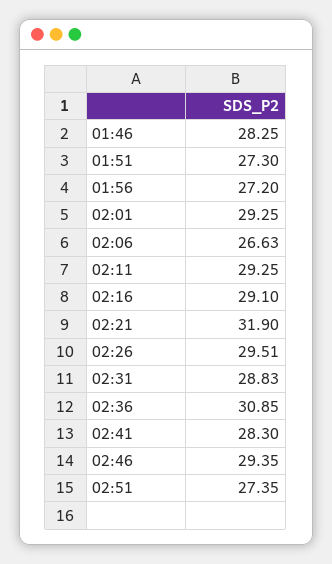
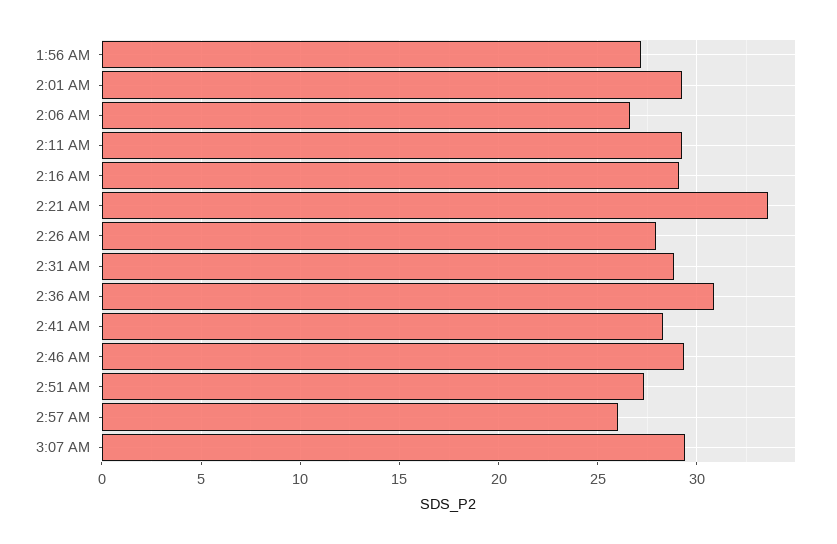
01:46: 28.25 -> none
01:51: 27.3 -> none
02:21: 31.9 -> 33.5
02:26: 29.51 -> 28
2:57 AM: none -> 26
3:07 AM: none -> 29.5

